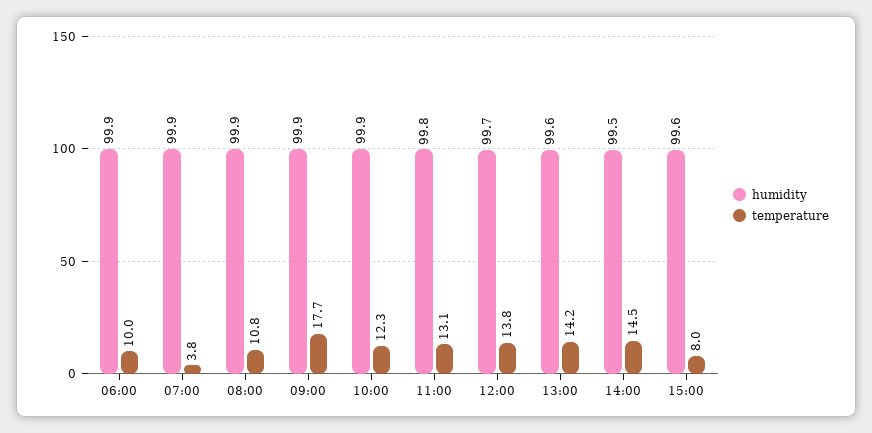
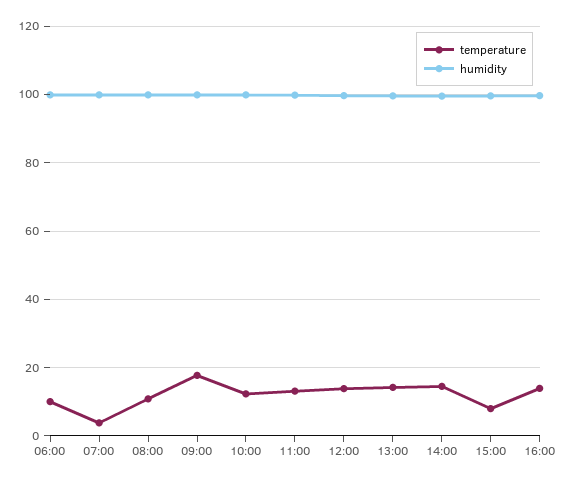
temperature, 16:00: none -> 14
humidity, 16:00: none -> 100

